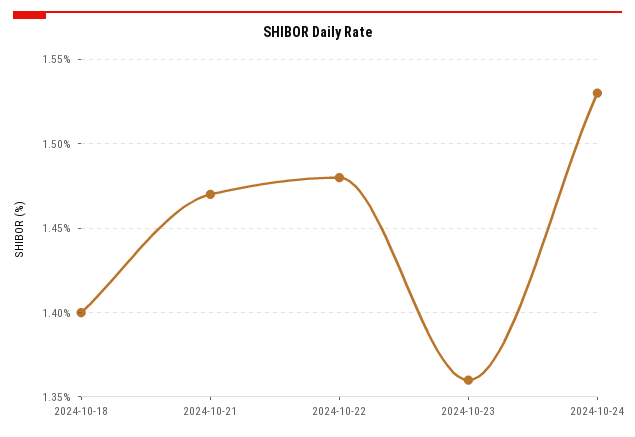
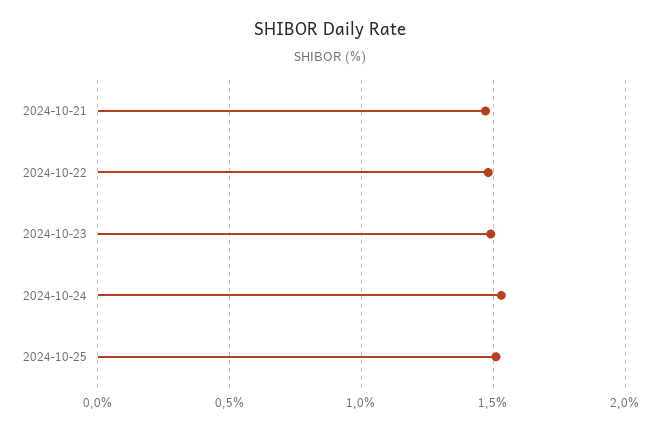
2024-10-18: 1.4 -> none
2024-10-23: 1.36 -> 1.5
2024-10-25: none -> 1.5

